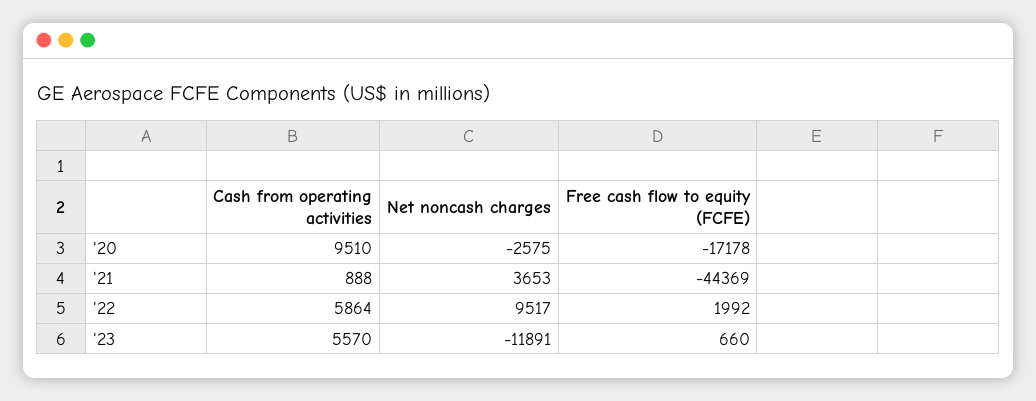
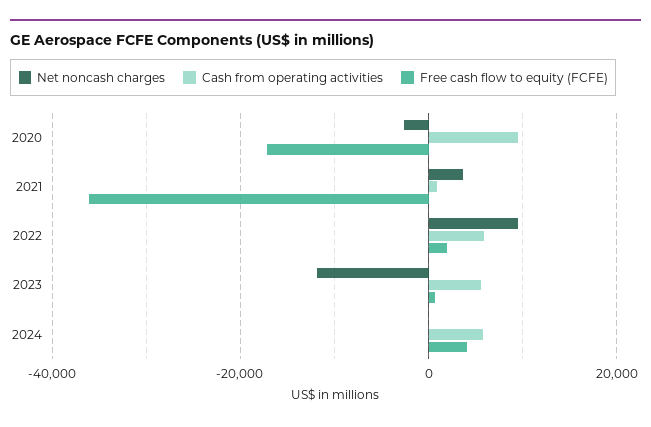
Free cash flow to equity (FCFE), '21: -44369 -> -36000
Net noncash charges, 2024: none -> 0
Cash from operating activities, 2024: none -> 6000
Free cash flow to equity (FCFE), 2024: none -> 4000

